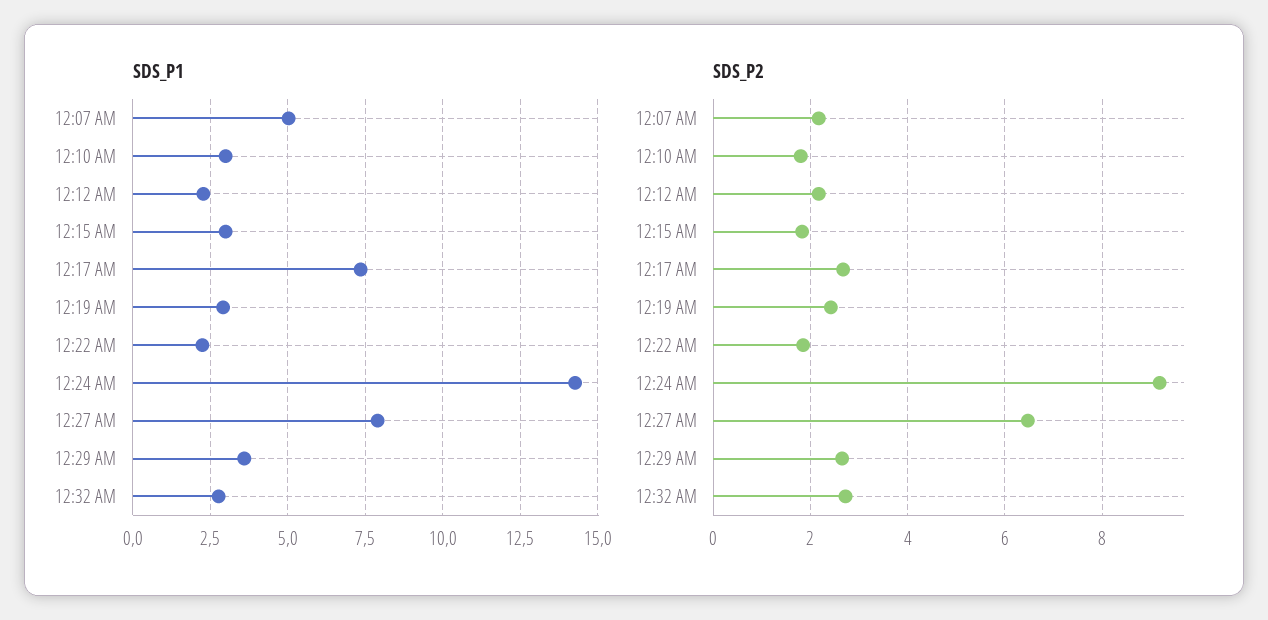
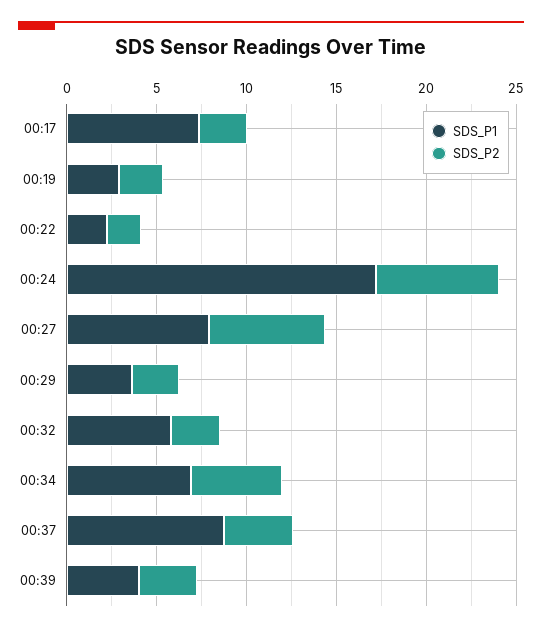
SDS_P1, 12:07 AM: 5 -> none
SDS_P1, 12:10 AM: 3 -> none
SDS_P1, 12:12 AM: 2.25 -> none
SDS_P1, 12:15 AM: 3 -> none
SDS_P1, 12:24 AM: 14.25 -> 17
SDS_P1, 12:32 AM: 2.75 -> 6
SDS_P2, 12:07 AM: 2.2 -> none
SDS_P2, 12:10 AM: 1.8 -> none
SDS_P2, 12:12 AM: 2.2 -> none
SDS_P2, 12:15 AM: 1.8 -> none
SDS_P2, 12:24 AM: 9.2 -> 7
SDS_P1, 00:34: none -> 7
SDS_P2, 00:34: none -> 5
SDS_P1, 00:37: none -> 9
SDS_P2, 00:37: none -> 4
SDS_P1, 00:39: none -> 4
SDS_P2, 00:39: none -> 3

